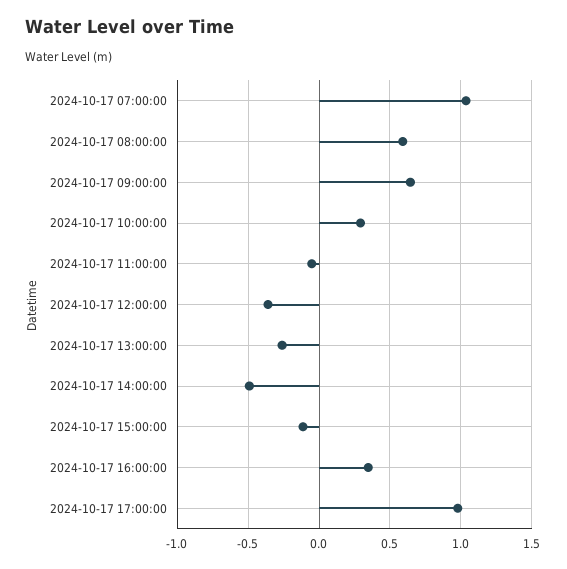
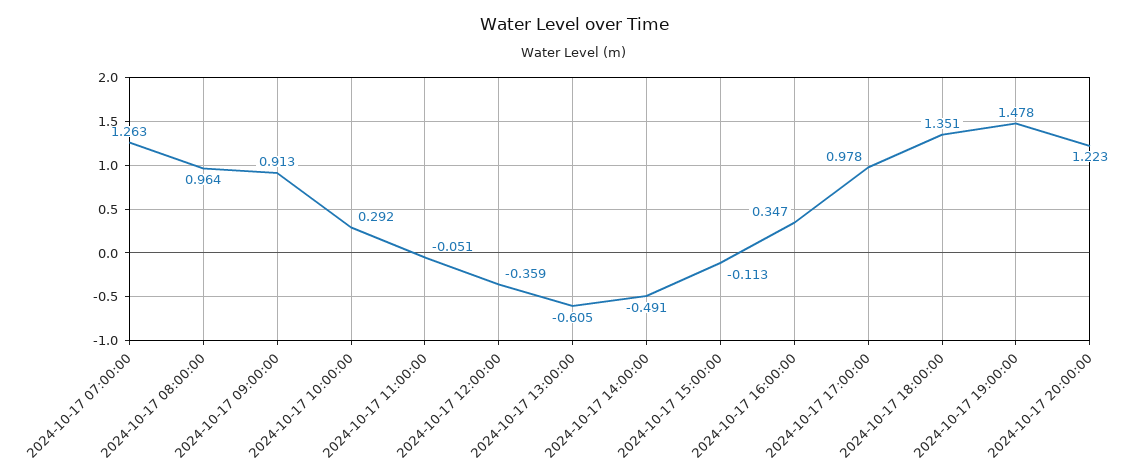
2024-10-17 07:00:00: 1.05 -> 1.263
2024-10-17 08:00:00: 0.6 -> 0.964
2024-10-17 09:00:00: 0.65 -> 0.913
2024-10-17 13:00:00: -0.25 -> -0.605
2024-10-17 18:00:00: none -> 1.351
2024-10-17 19:00:00: none -> 1.478
2024-10-17 20:00:00: none -> 1.223

